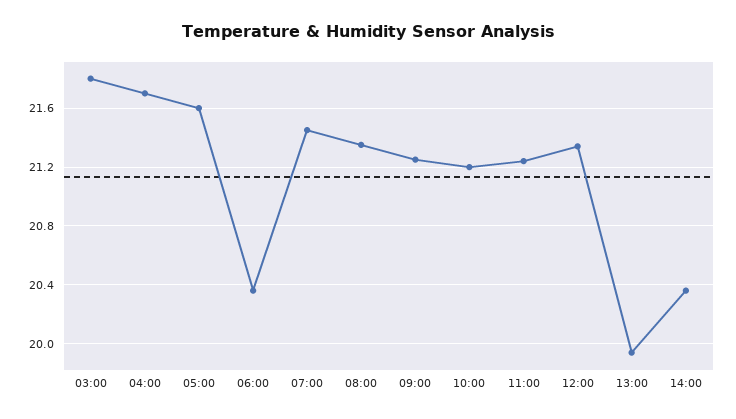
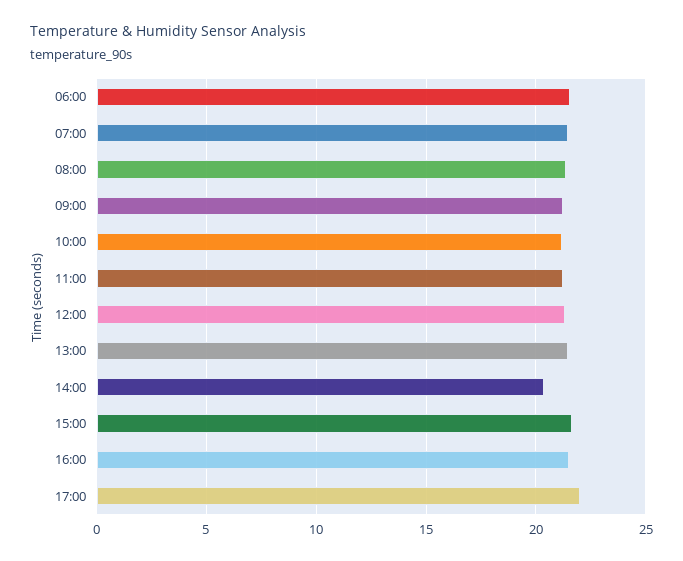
03:00: 21.8 -> none
04:00: 21.7 -> none
05:00: 21.6 -> none
06:00: 20.35 -> 21.5
13:00: 19.95 -> 21.5
15:00: none -> 21.5
16:00: none -> 21.5
17:00: none -> 22

